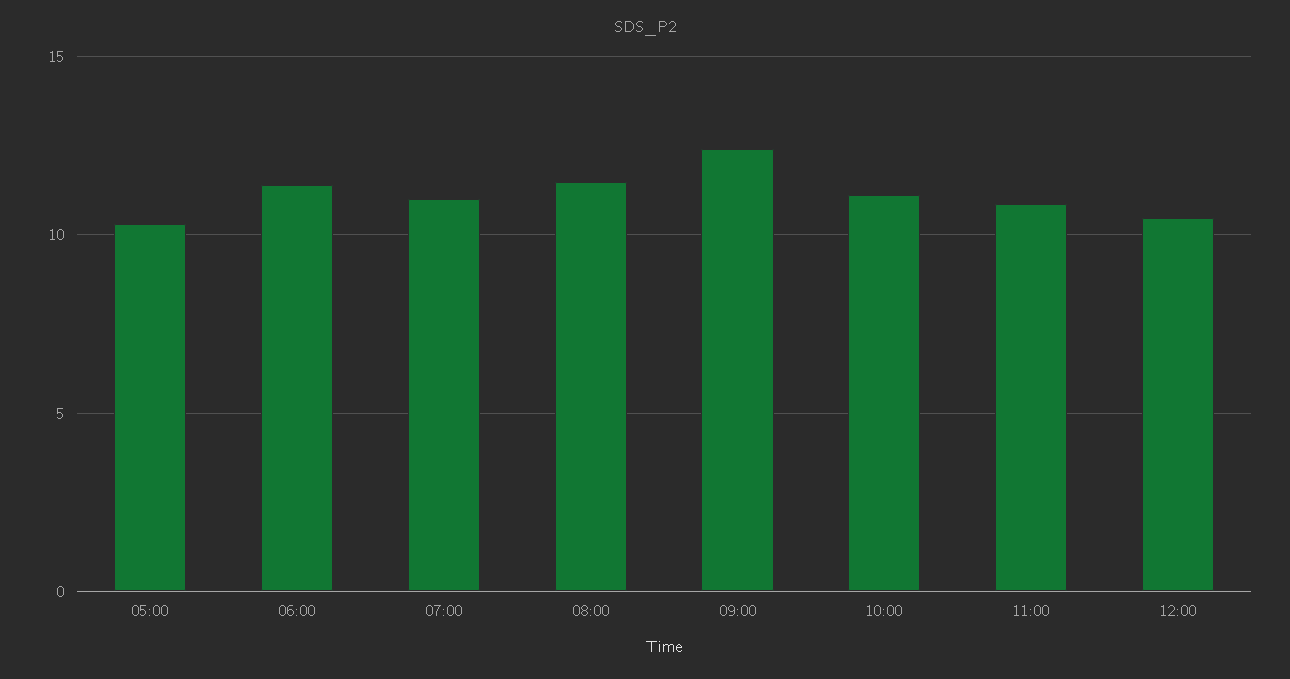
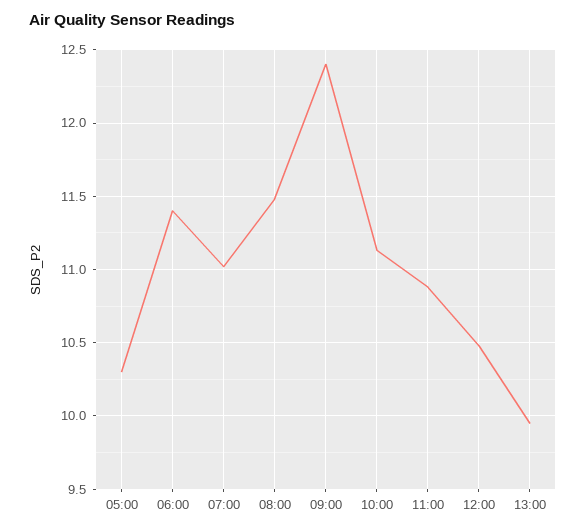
13:00: none -> 9.95

